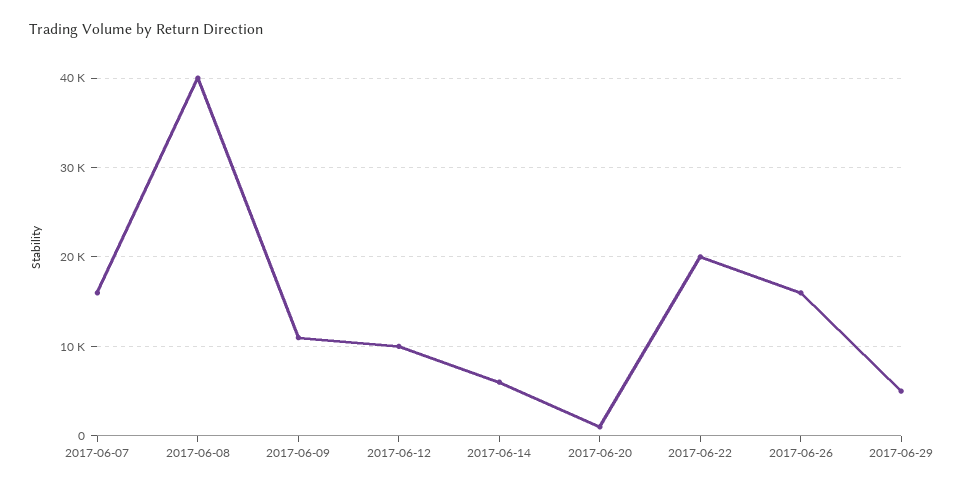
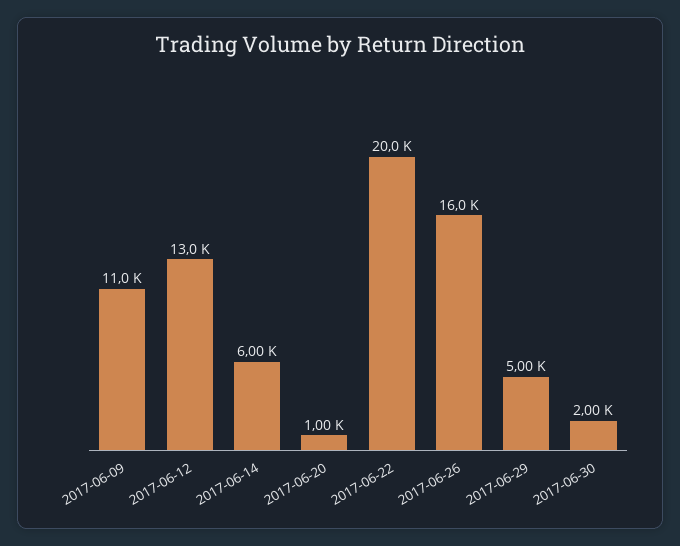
2017-06-07: 16000 -> none
2017-06-08: 40000 -> none
2017-06-12: 10000 -> 13000
2017-06-30: none -> 2000

